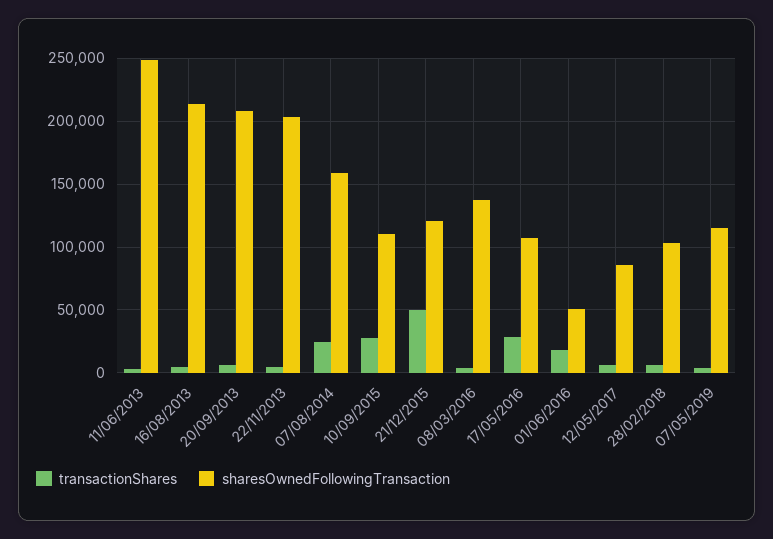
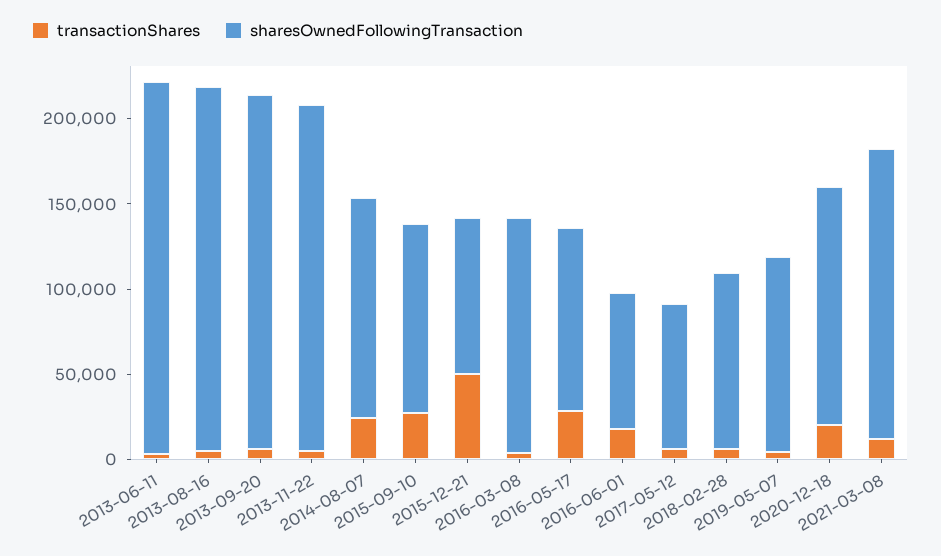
sharesOwnedFollowingTransaction, 11/06/2013: 250000 -> 220000
sharesOwnedFollowingTransaction, 07/08/2014: 160000 -> 130000
sharesOwnedFollowingTransaction, 21/12/2015: 120000 -> 90000
sharesOwnedFollowingTransaction, 01/06/2016: 50000 -> 80000
transactionShares, 2020-12-18: none -> 20000
sharesOwnedFollowingTransaction, 2020-12-18: none -> 140000
transactionShares, 2021-03-08: none -> 10000
sharesOwnedFollowingTransaction, 2021-03-08: none -> 170000

